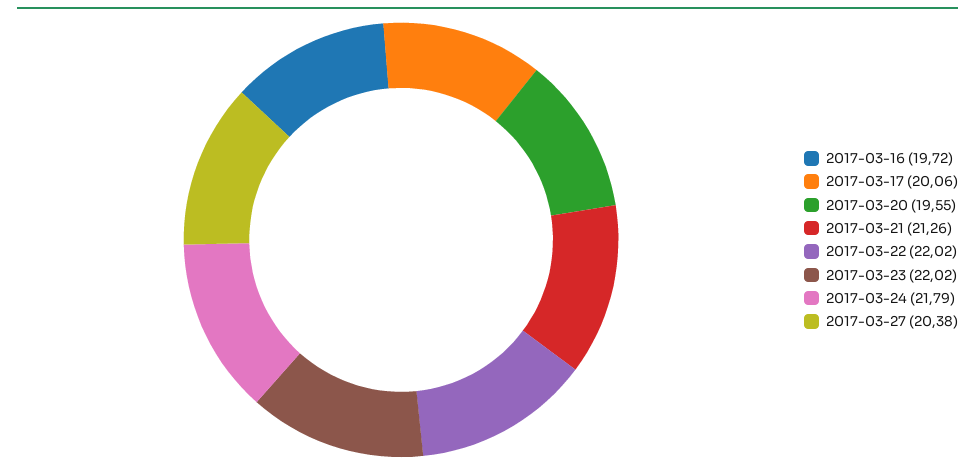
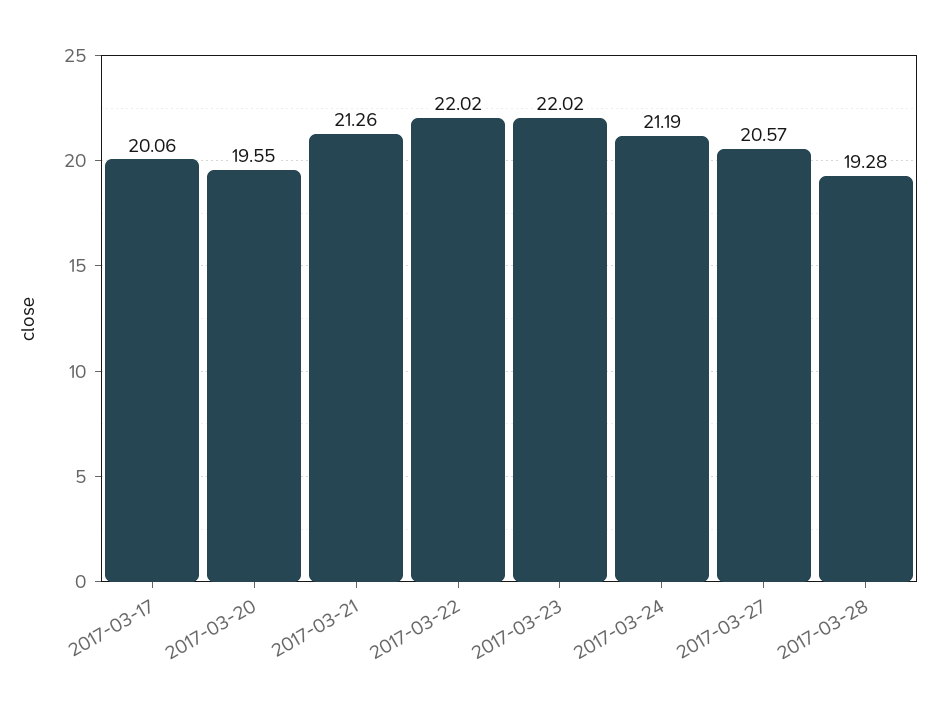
2017-03-16: 19.72 -> none
2017-03-24: 21.79 -> 21.19
2017-03-27: 20.38 -> 20.57
2017-03-28: none -> 19.28

